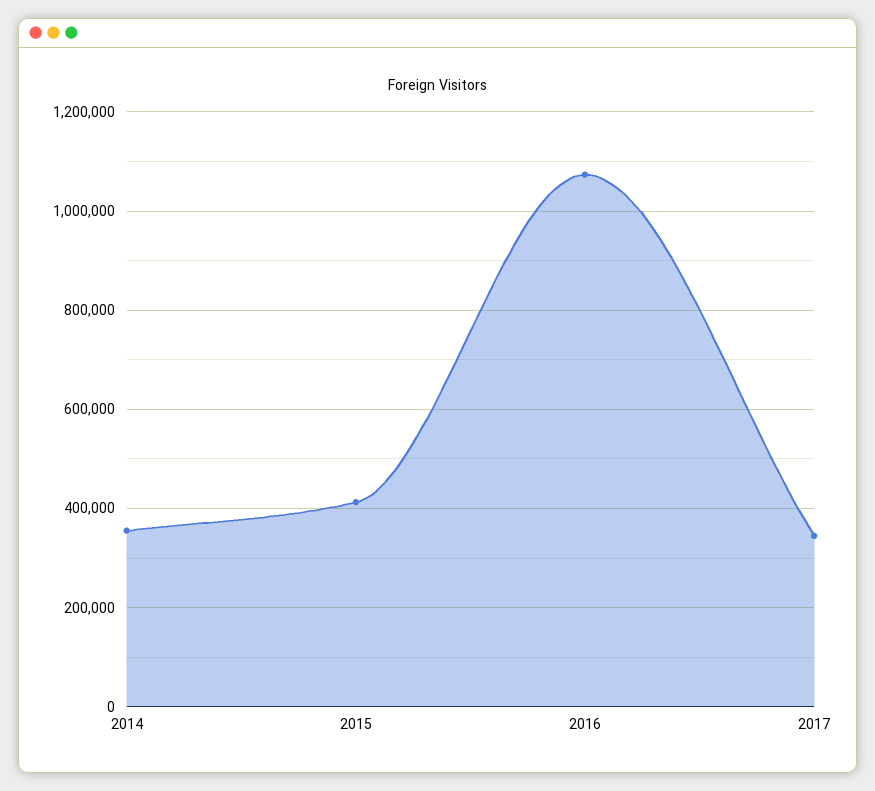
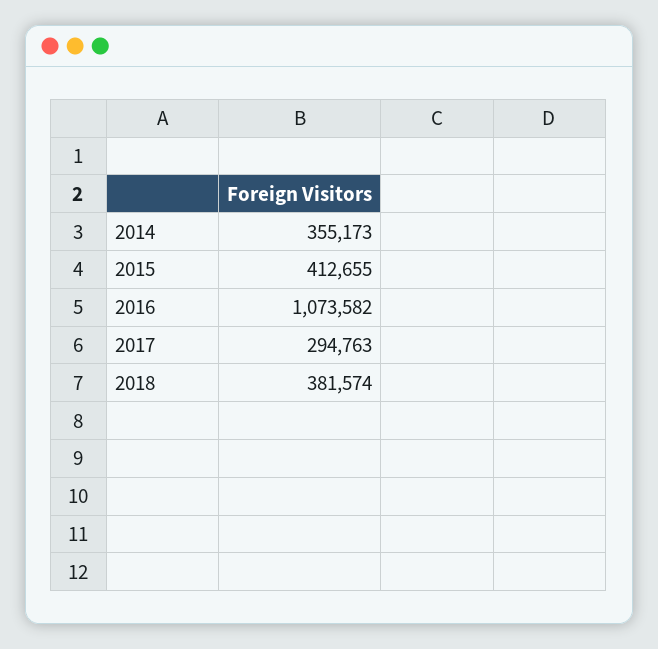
2017: 340000 -> 294763
2018: none -> 381574

